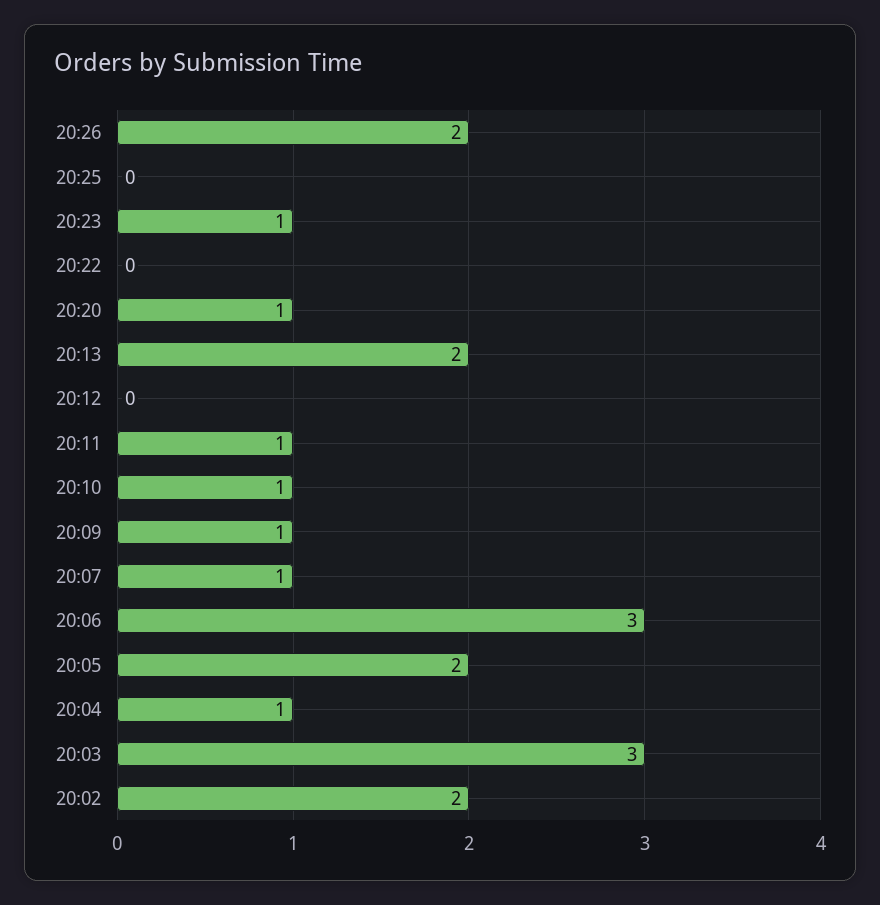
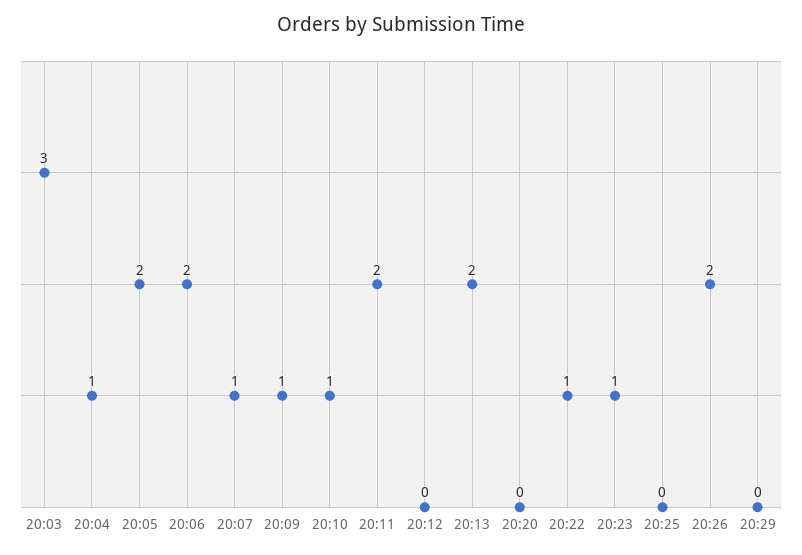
20:22: 0 -> 1
20:20: 1 -> 0
20:11: 1 -> 2
20:06: 3 -> 2
20:02: 2 -> none
20:29: none -> 0

